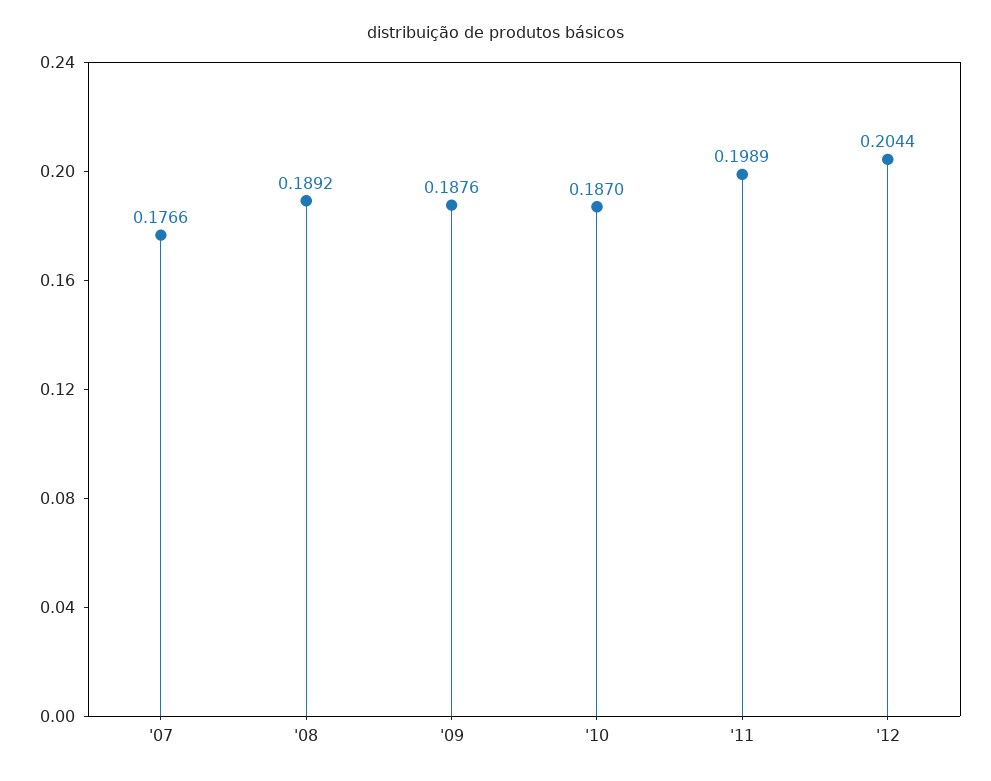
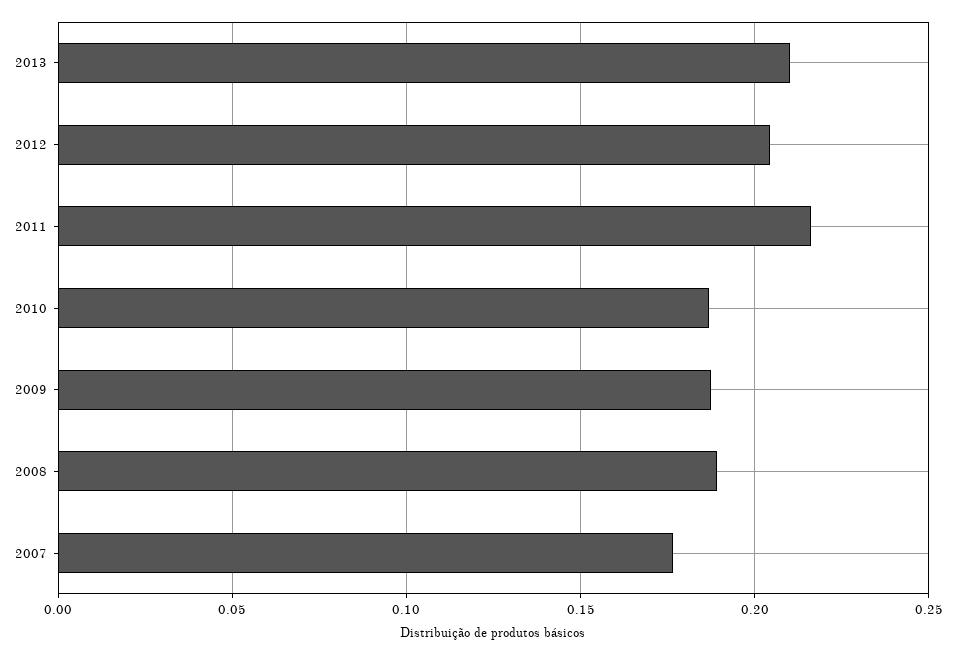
'11: 0.1989 -> 0.215
2013: none -> 0.21

